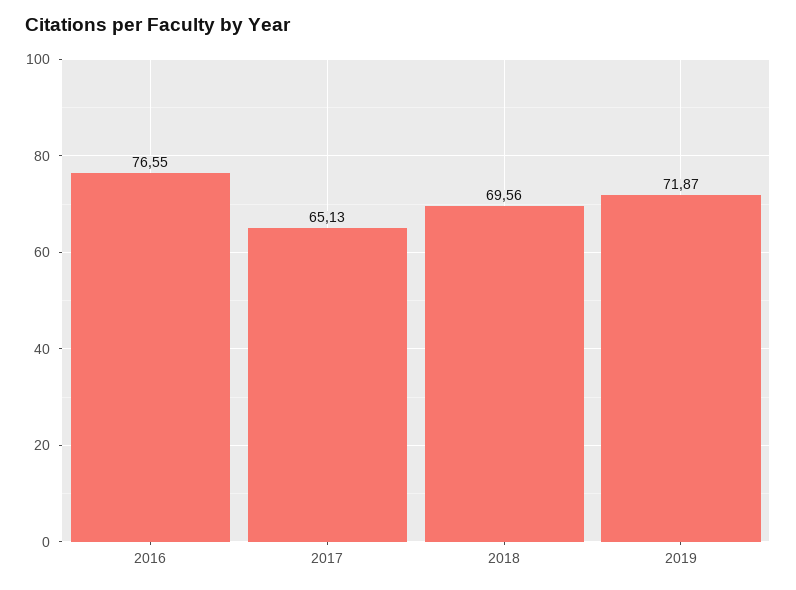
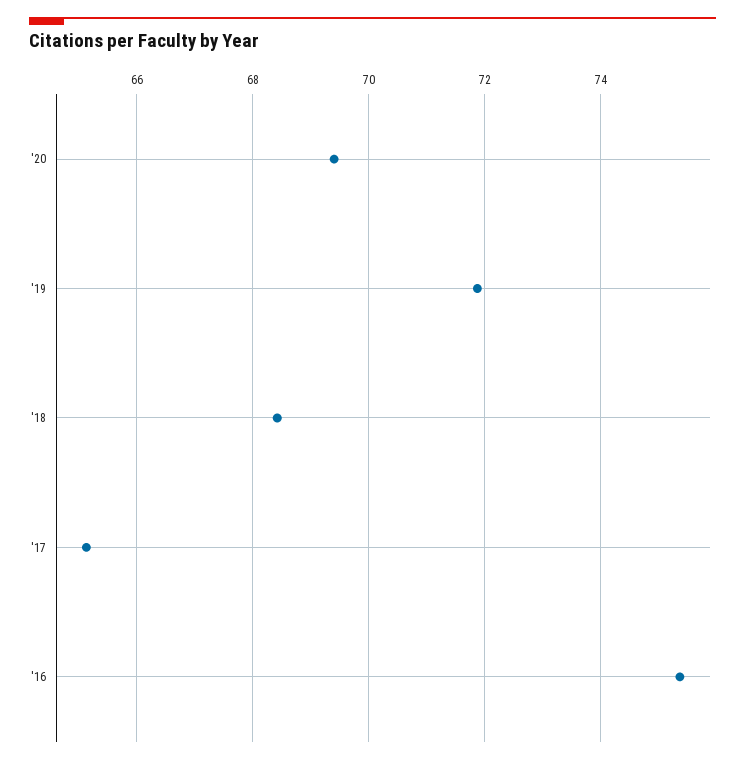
2016: 76.55 -> 75.4
2018: 69.56 -> 68.4
'20: none -> 69.4

